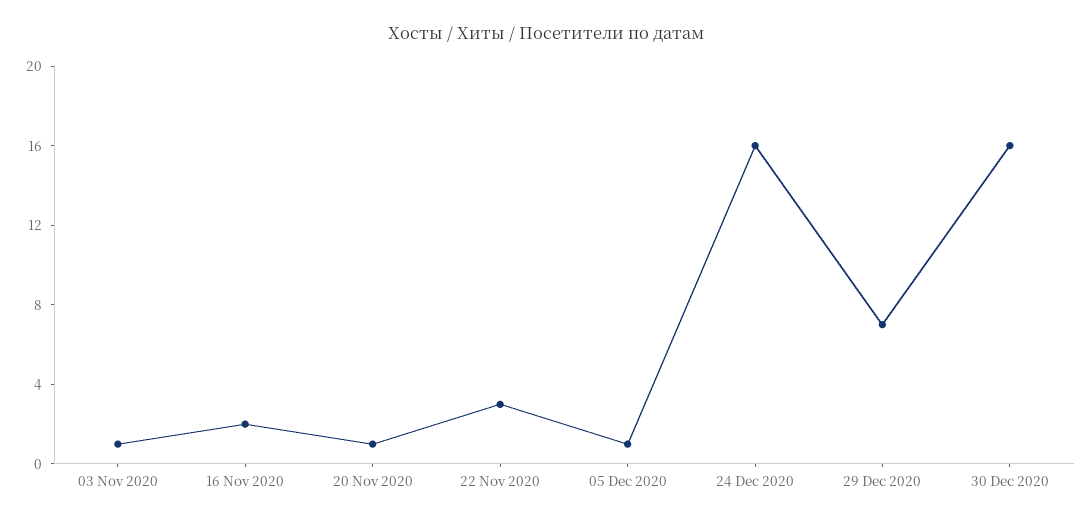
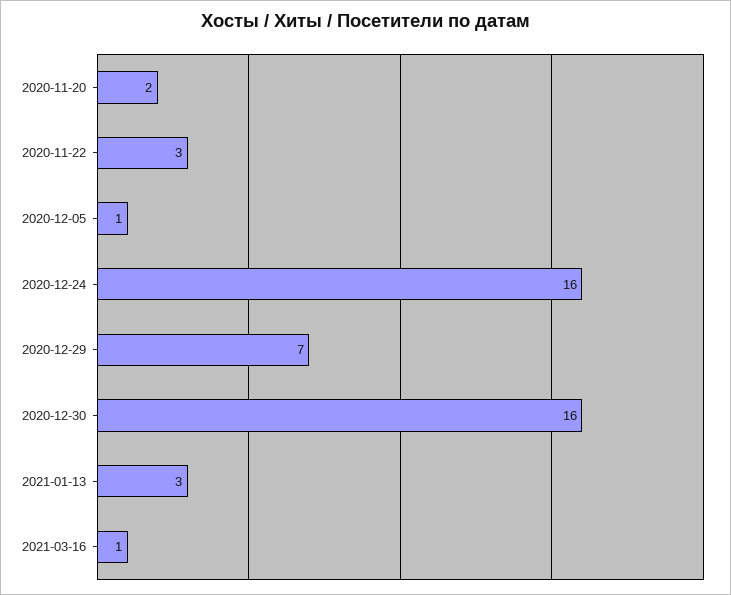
03 Nov 2020: 1 -> none
16 Nov 2020: 2 -> none
20 Nov 2020: 1 -> 2
2021-01-13: none -> 3
2021-03-16: none -> 1

